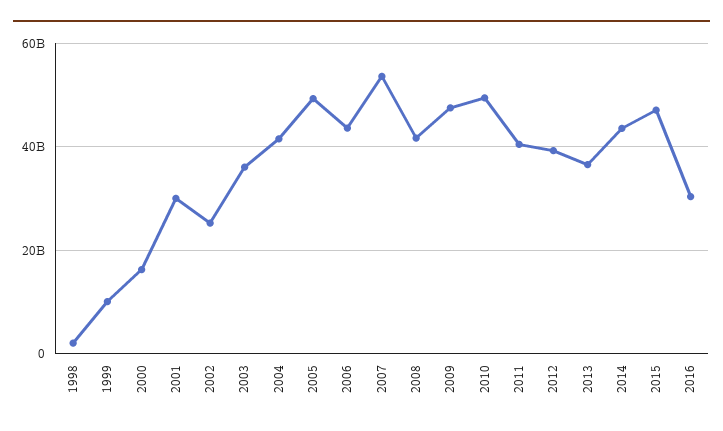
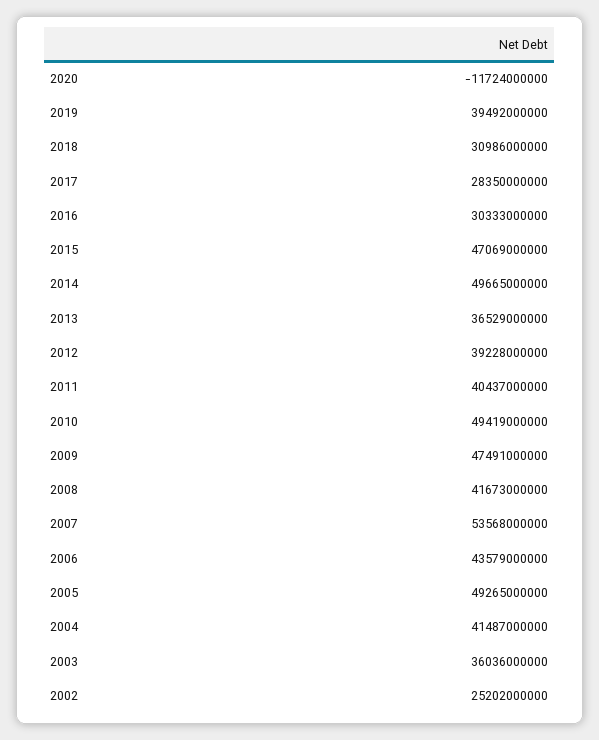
1998: 2000000000 -> none
1999: 10000000000 -> none
2000: 16000000000 -> none
2001: 30000000000 -> none
2014: 44000000000 -> 49665000000
2020: none -> -11724000000
2019: none -> 39492000000
2018: none -> 30986000000
2017: none -> 28350000000

